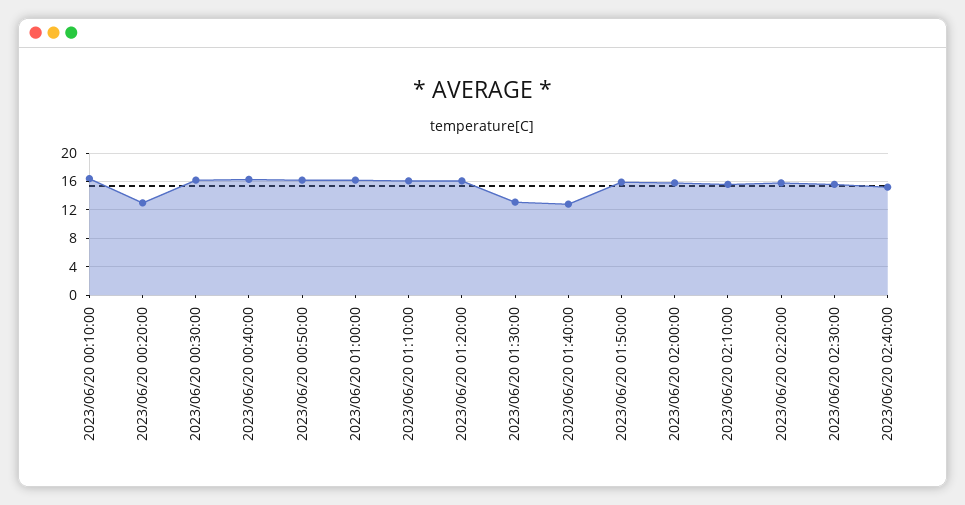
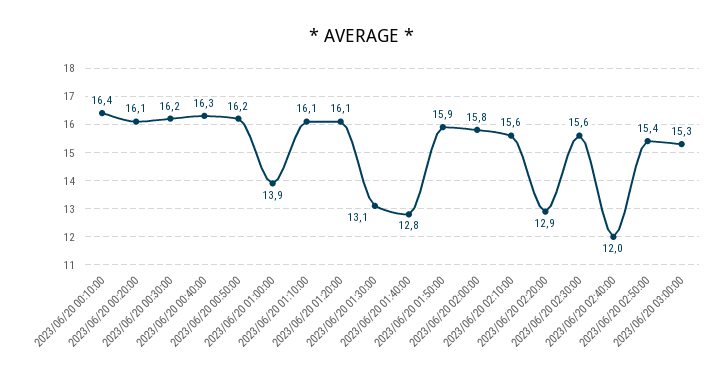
2023/06/20 00:20:00: 13 -> 16.1
2023/06/20 01:00:00: 16 -> 13.9
2023/06/20 02:20:00: 16 -> 12.9
2023/06/20 02:40:00: 15 -> 12
2023/06/20 02:50:00: none -> 15.4
2023/06/20 03:00:00: none -> 15.3

